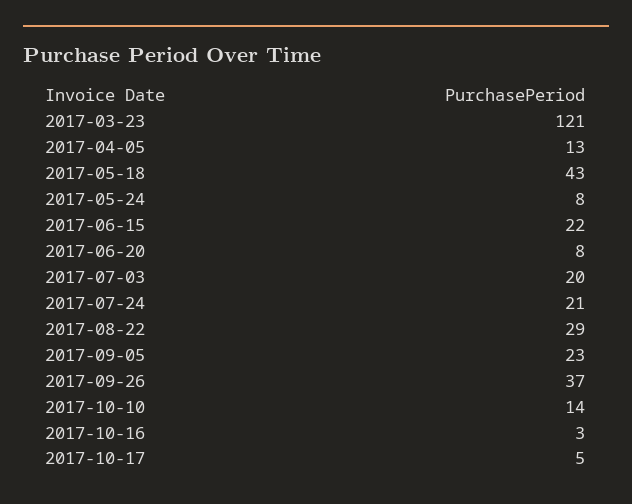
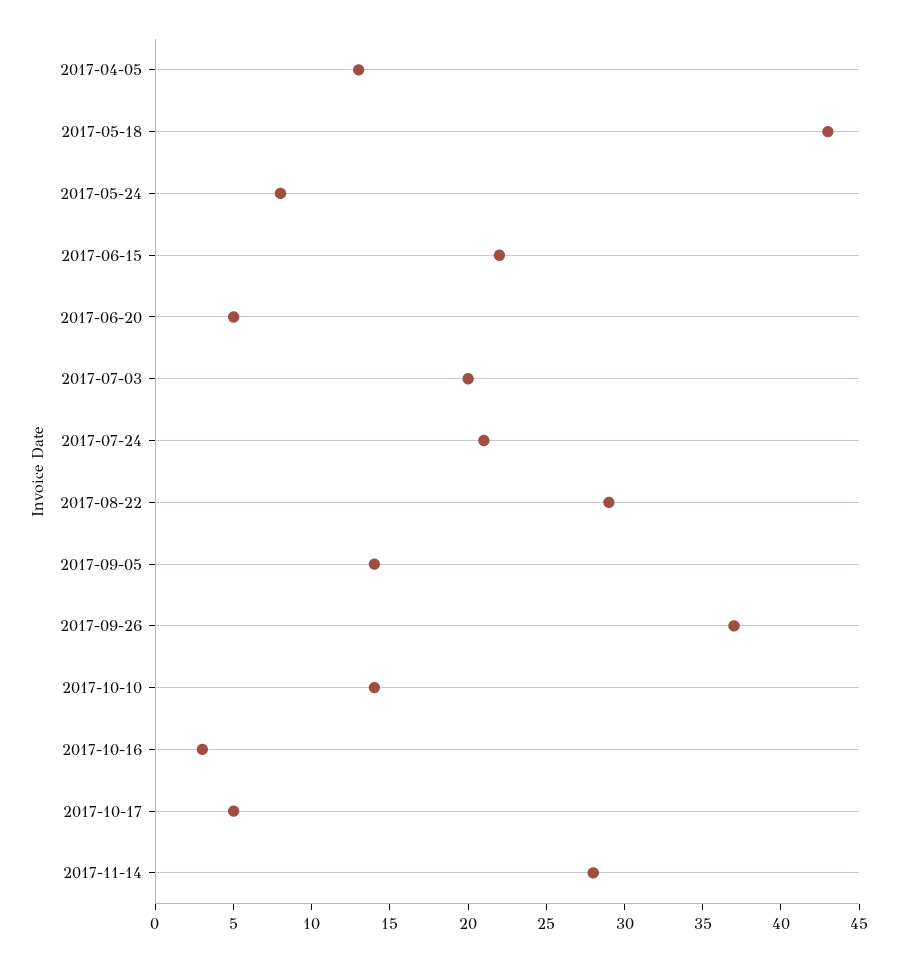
2017-03-23: 121 -> none
2017-06-20: 8 -> 5
2017-09-05: 23 -> 14
2017-11-14: none -> 28

